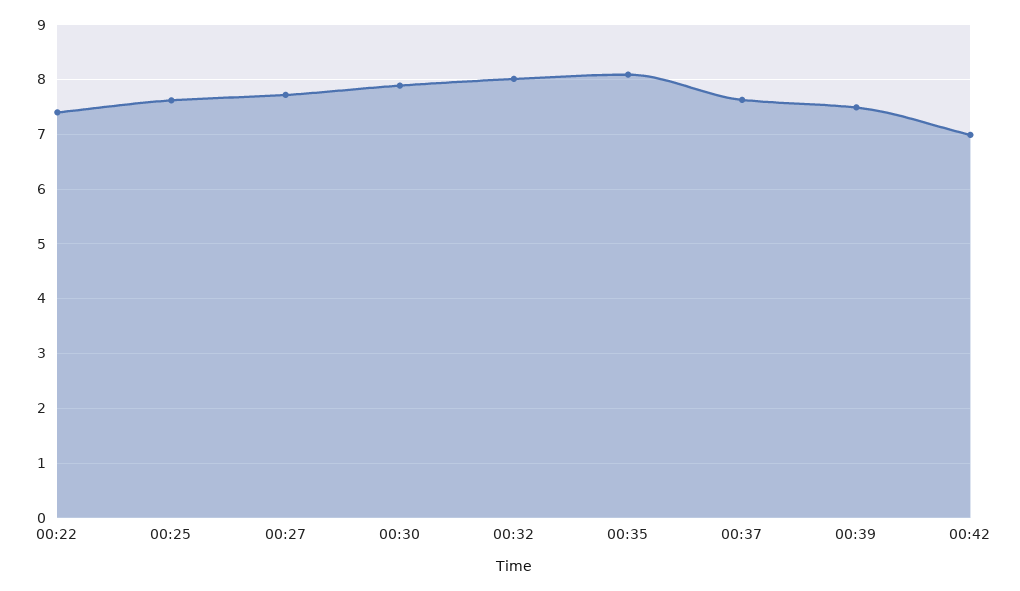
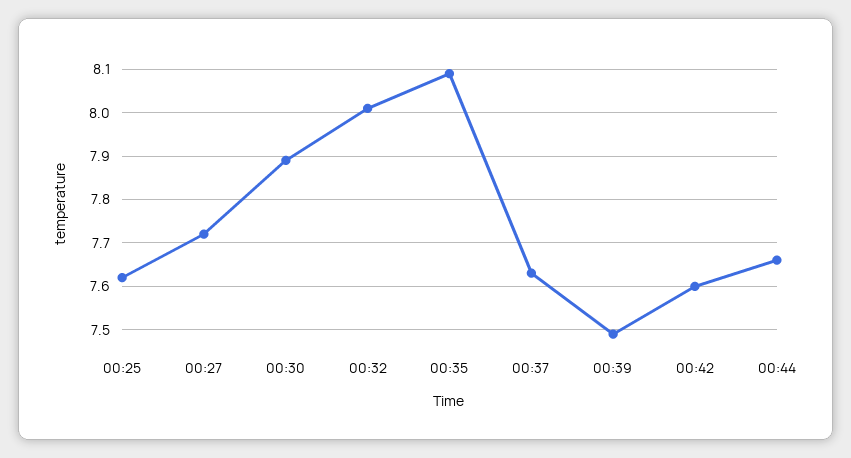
00:22: 7.4 -> none
00:42: 7 -> 7.6
00:44: none -> 7.65

